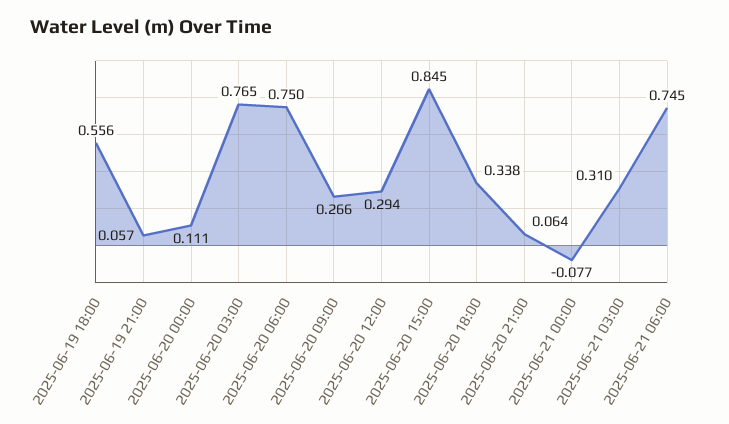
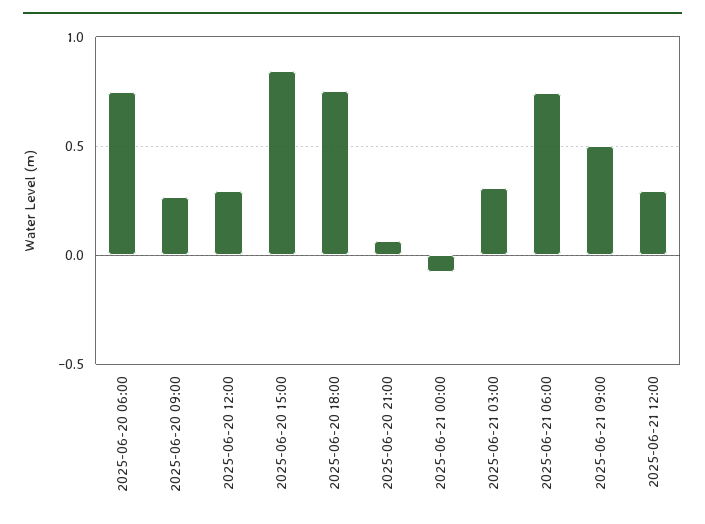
2025-06-19 18:00: 0.556 -> none
2025-06-19 21:00: 0.057 -> none
2025-06-20 00:00: 0.111 -> none
2025-06-20 03:00: 0.765 -> none
2025-06-20 18:00: 0.338 -> 0.75
2025-06-21 09:00: none -> 0.5
2025-06-21 12:00: none -> 0.3

